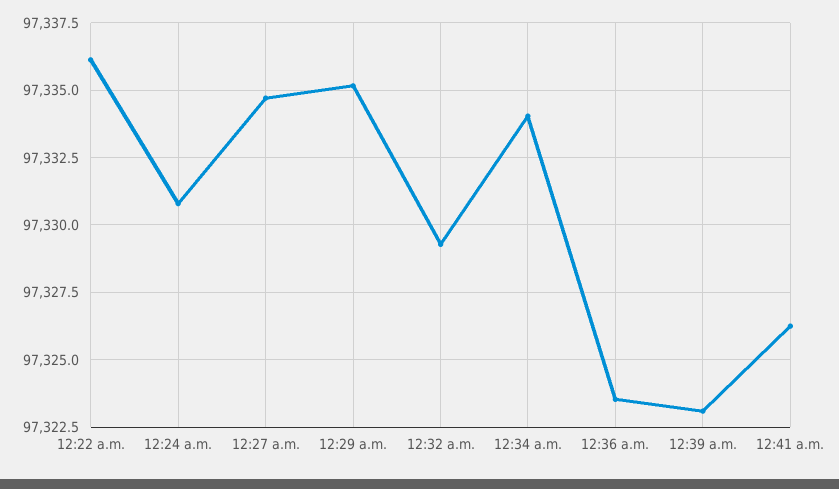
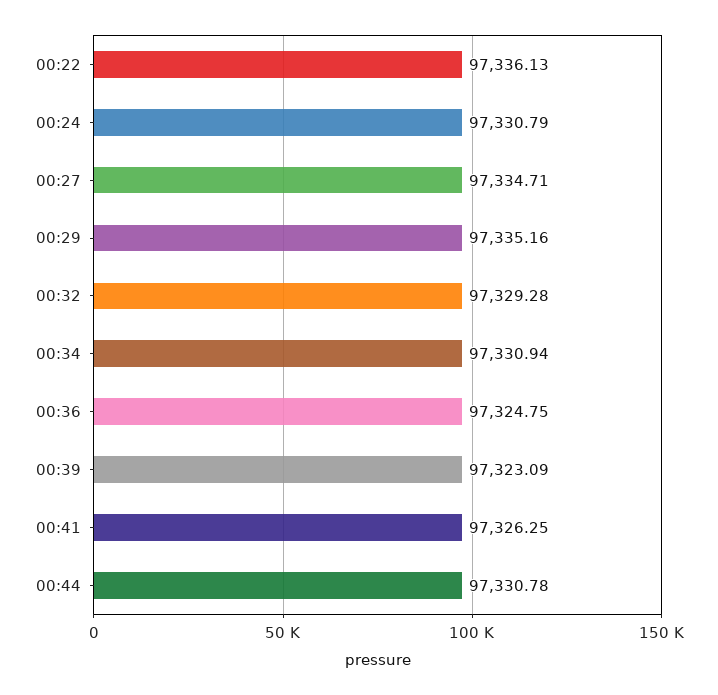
12:34 a.m.: 97334 -> 97330.94
12:36 a.m.: 97323.5 -> 97324.75
00:44: none -> 97330.78

